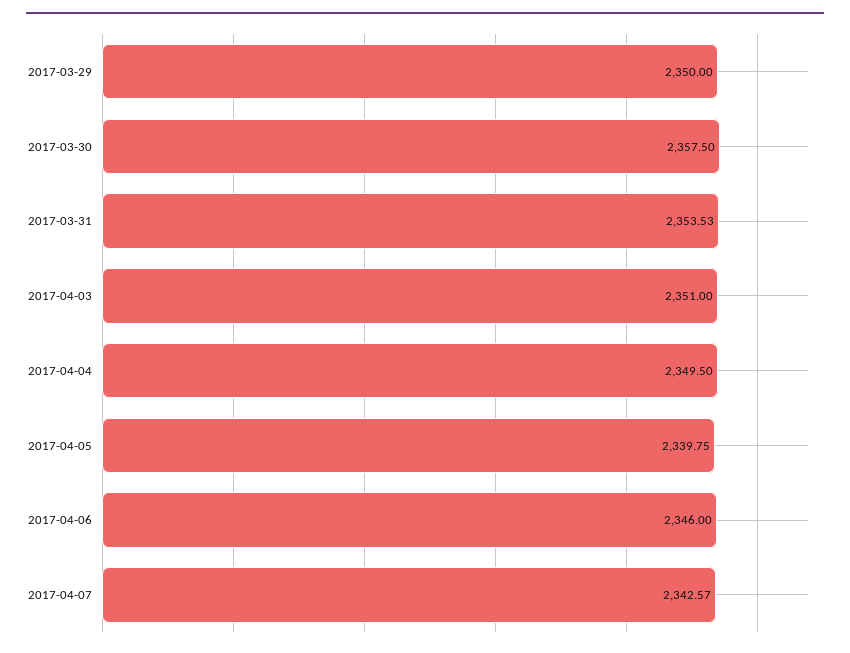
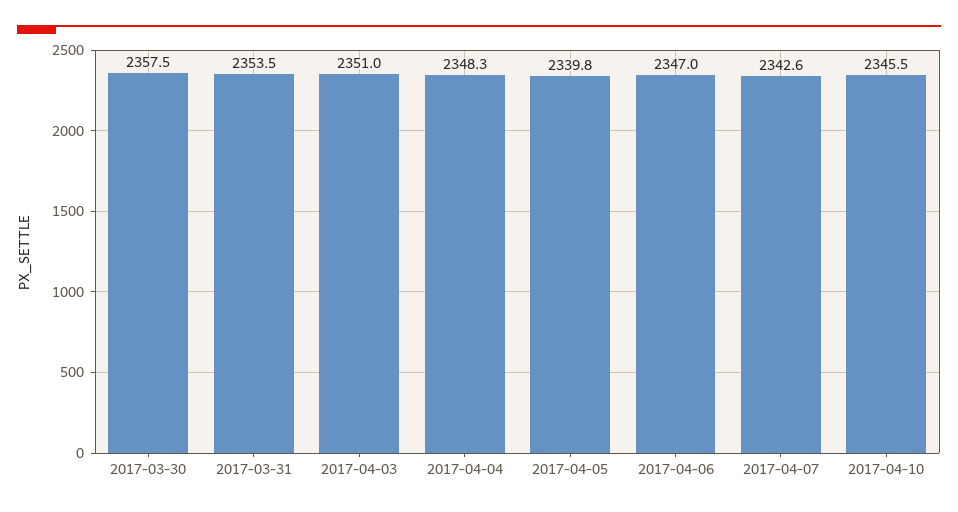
2017-03-29: 2350 -> none
2017-04-04: 2349.5 -> 2348.3
2017-04-06: 2346 -> 2347
2017-04-10: none -> 2345.5

